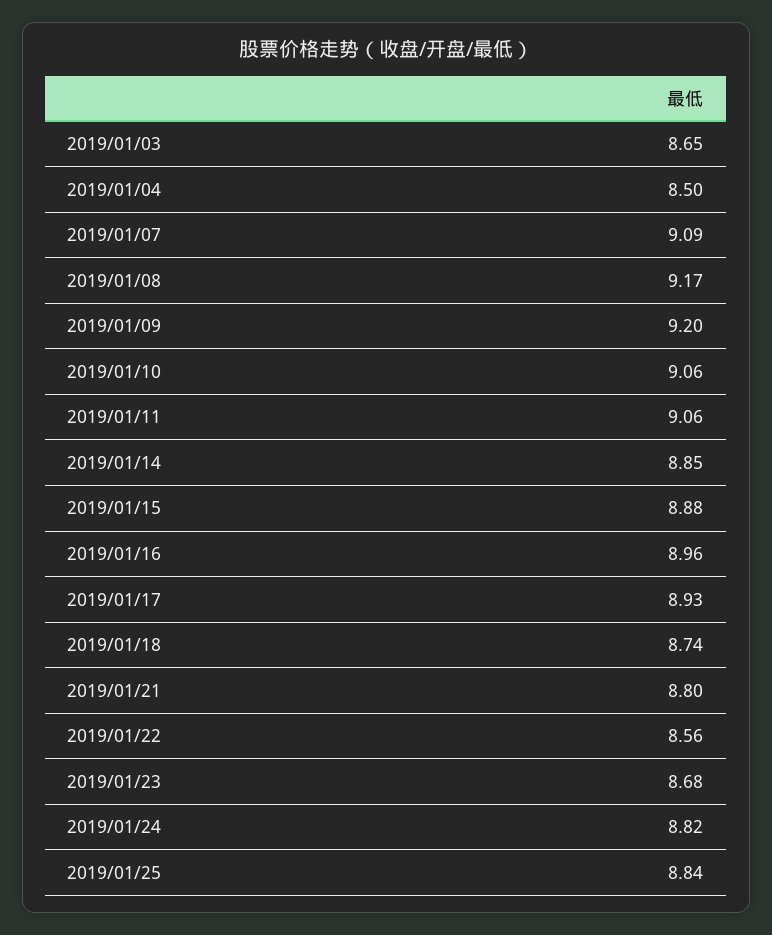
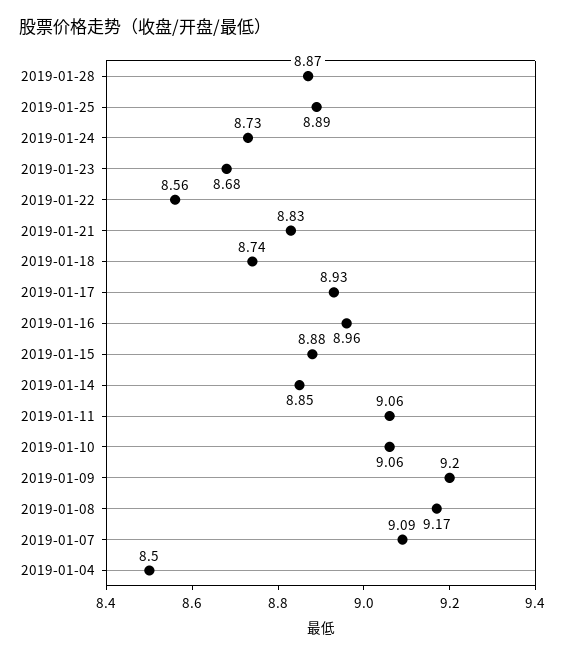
2019/01/03: 8.65 -> none
2019/01/21: 8.8 -> 8.83
2019/01/24: 8.82 -> 8.73
2019/01/25: 8.84 -> 8.89
2019-01-28: none -> 8.87

